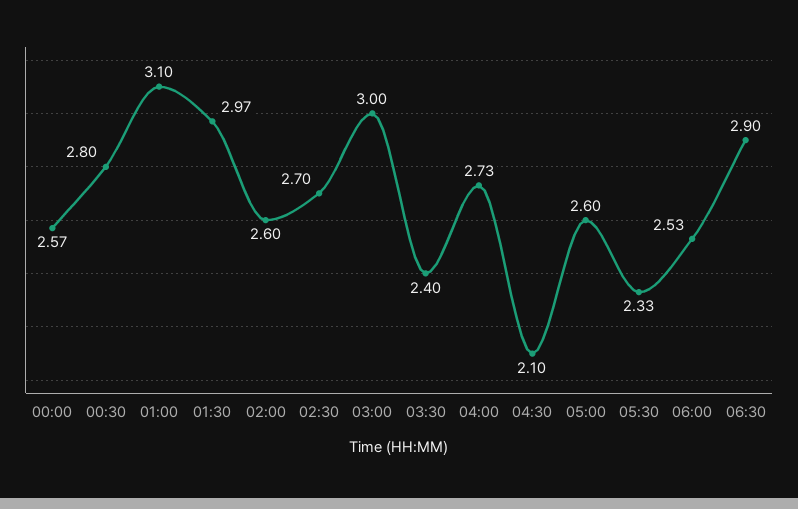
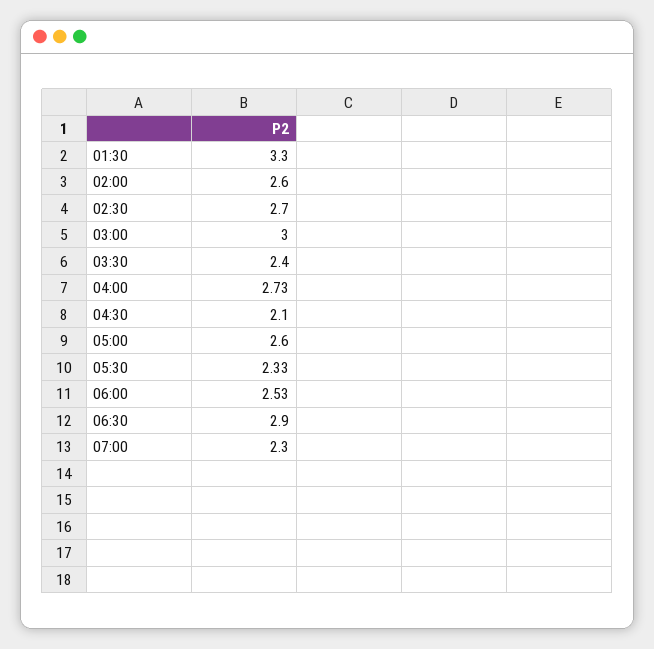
00:00: 2.57 -> none
00:30: 2.8 -> none
01:00: 3.1 -> none
01:30: 2.97 -> 3.3
07:00: none -> 2.3

